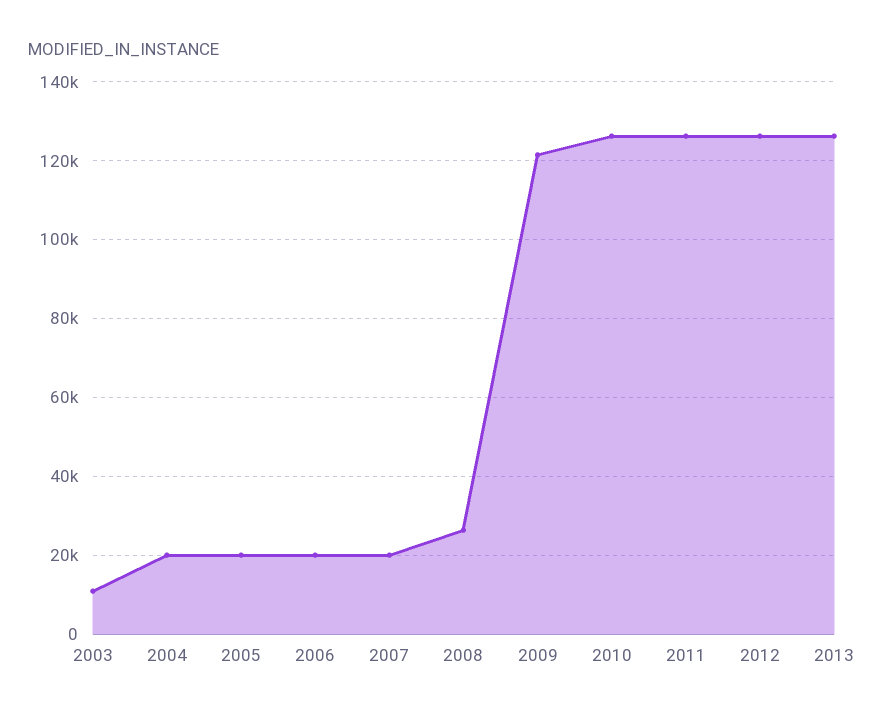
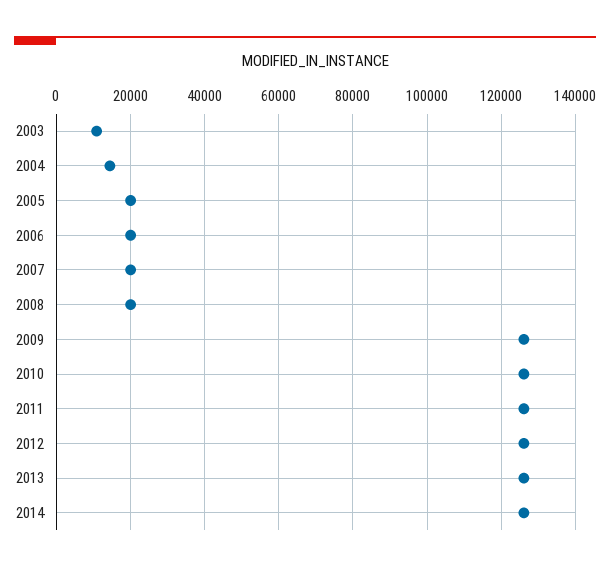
2004: 20000 -> 14000
2008: 26000 -> 20000
2009: 122000 -> 126000
2014: none -> 126000

